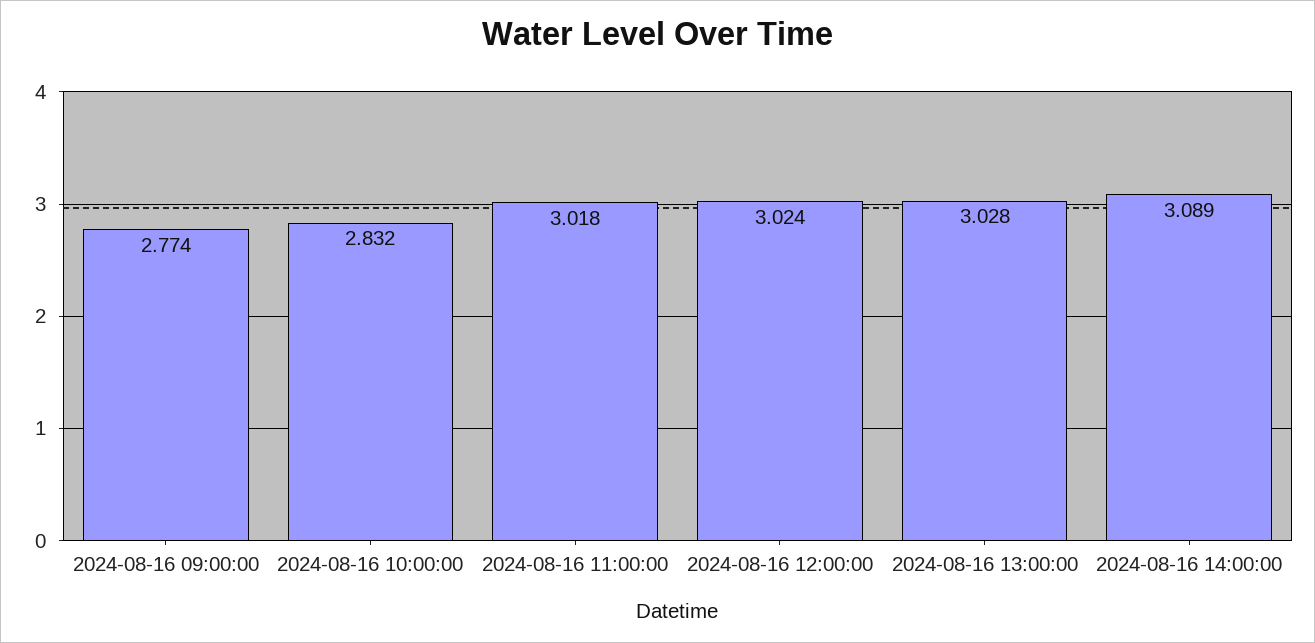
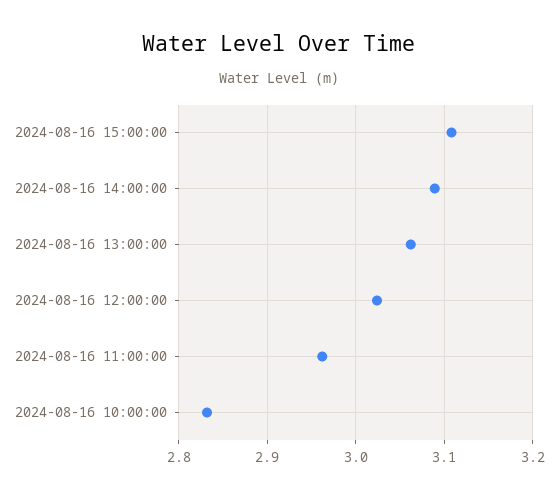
2024-08-16 09:00:00: 2.774 -> none
2024-08-16 11:00:00: 3.018 -> 2.96
2024-08-16 13:00:00: 3.028 -> 3.06
2024-08-16 15:00:00: none -> 3.11

